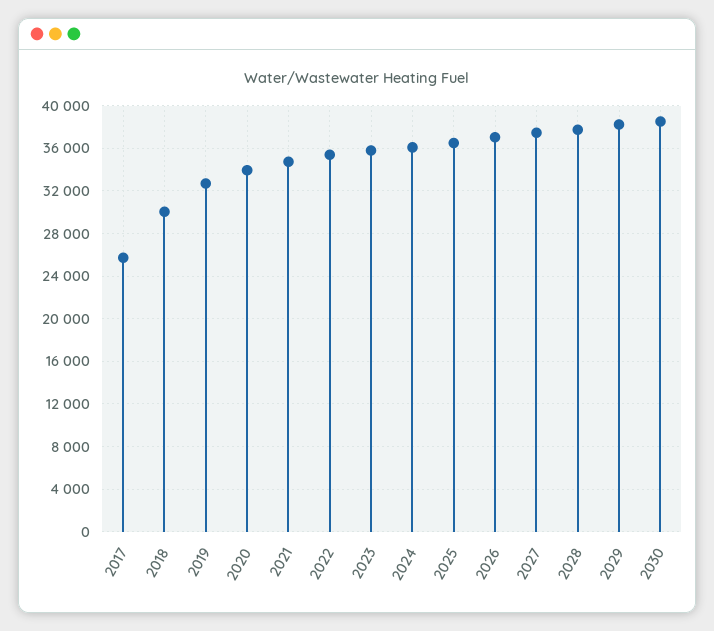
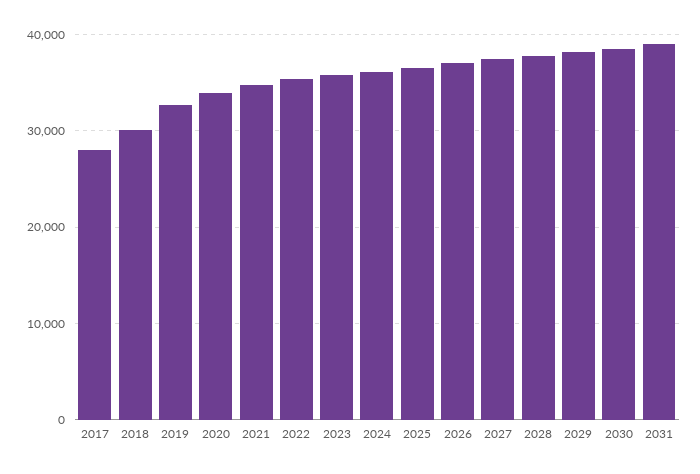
2017: 26000 -> 28000
2031: none -> 39000

